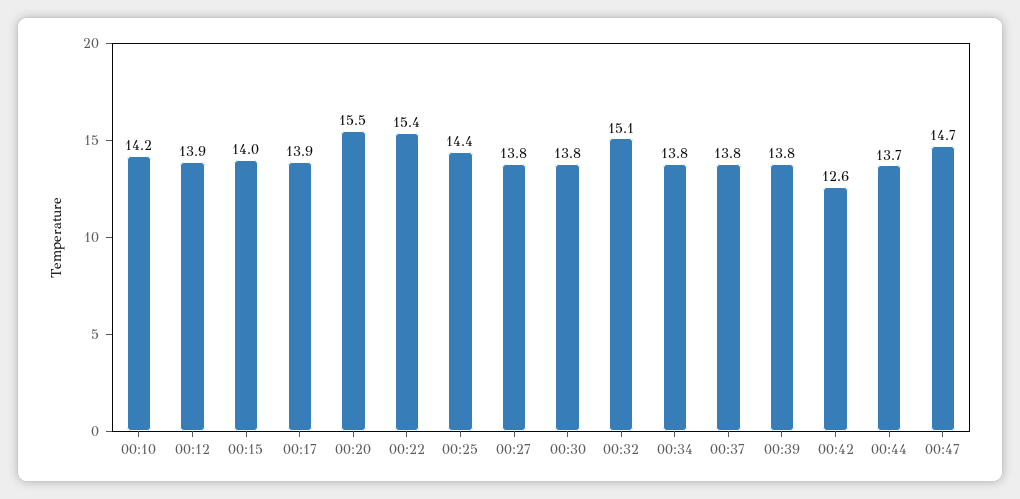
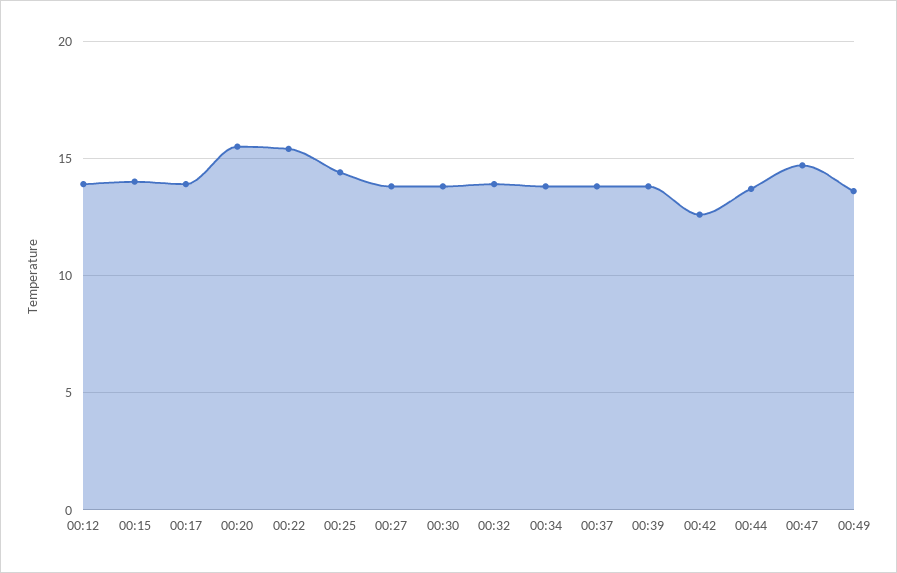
00:10: 14.2 -> none
00:32: 15.1 -> 14
00:49: none -> 13.5

